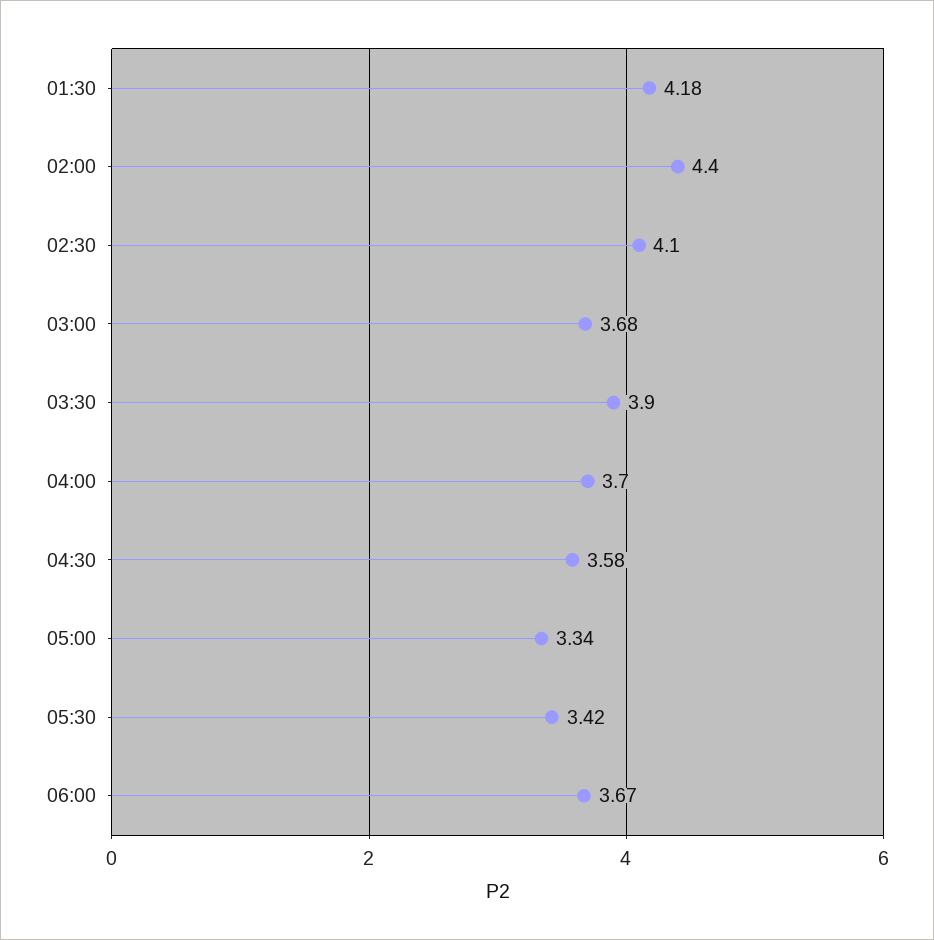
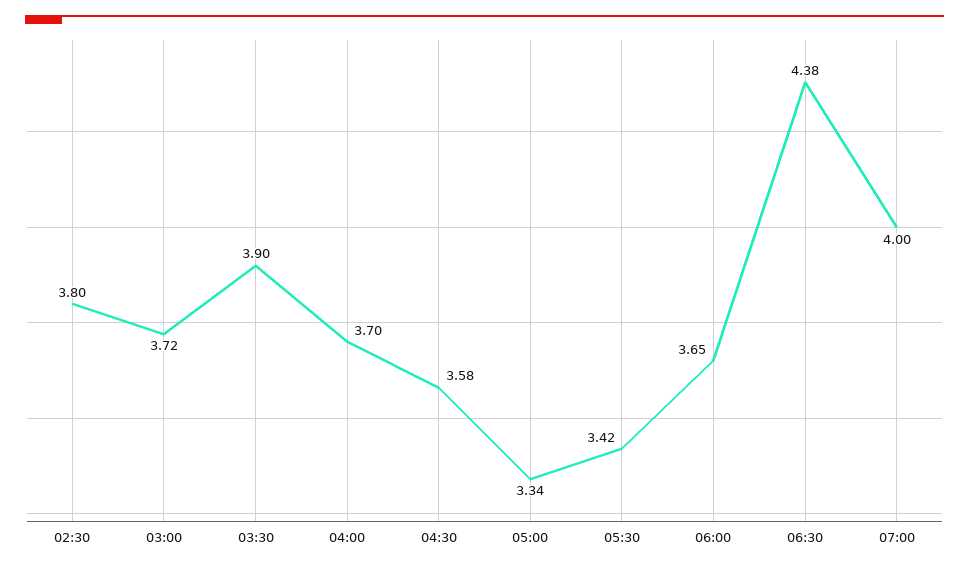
01:30: 4.18 -> none
02:00: 4.4 -> none
02:30: 4.1 -> 3.8
03:00: 3.68 -> 3.72
06:00: 3.67 -> 3.65
06:30: none -> 4.38
07:00: none -> 4

